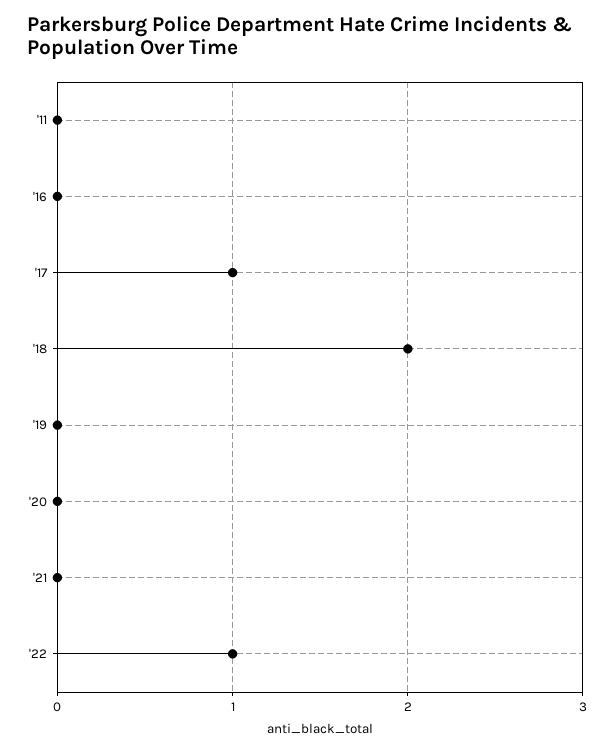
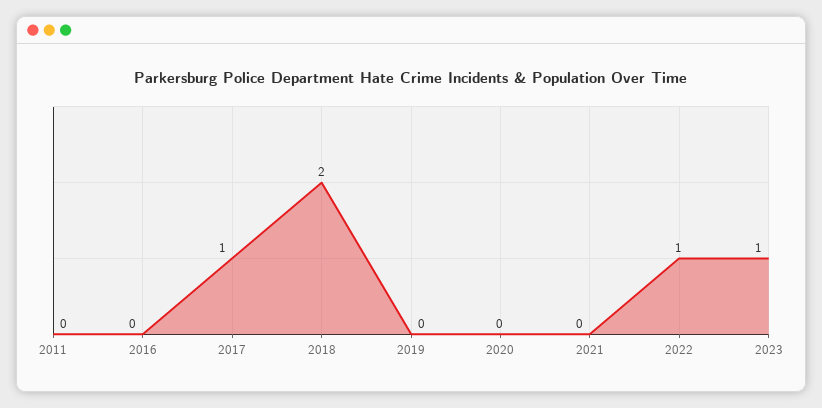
2023: none -> 1

